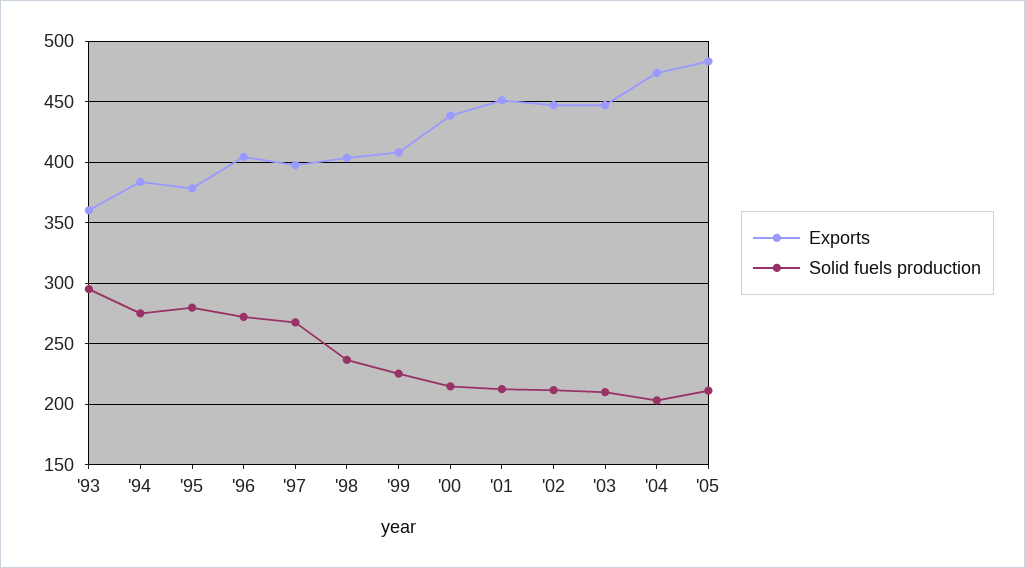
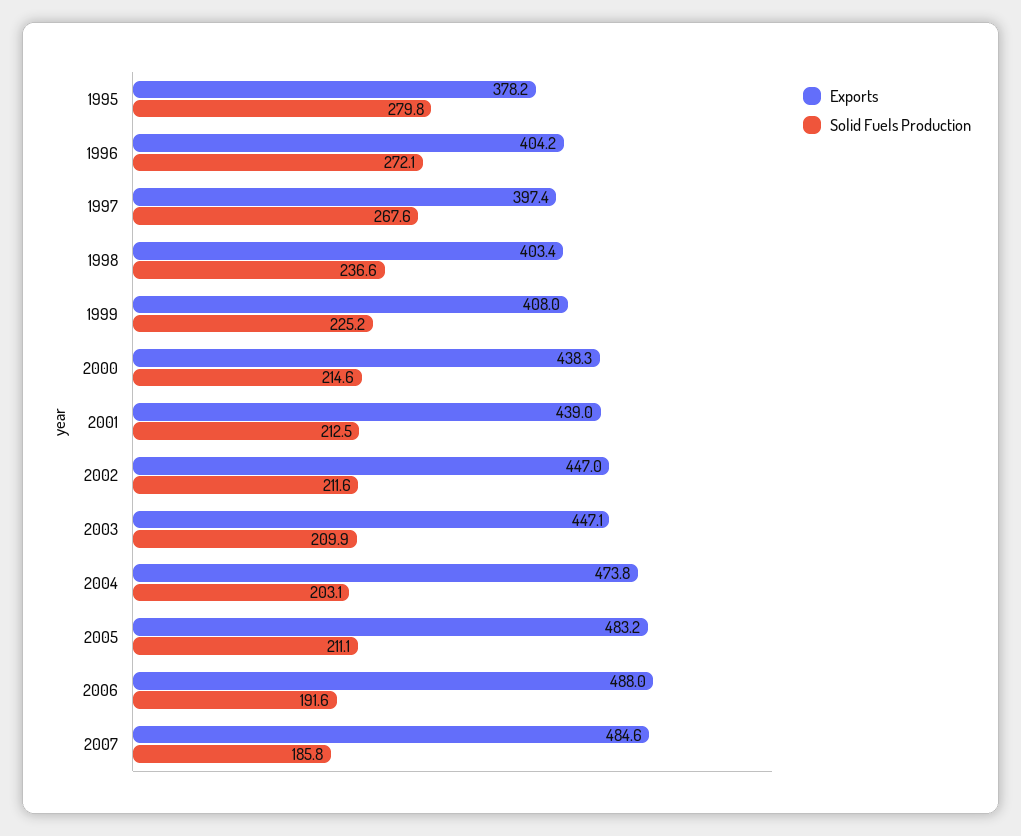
Exports, '93: 360 -> none
Solid fuels production, '93: 295 -> none
Exports, '94: 385 -> none
Solid fuels production, '94: 275 -> none
Exports, '01: 450 -> 439
Exports, 2006: none -> 488
Solid fuels production, 2006: none -> 191.6
Exports, 2007: none -> 484.6
Solid fuels production, 2007: none -> 185.8

